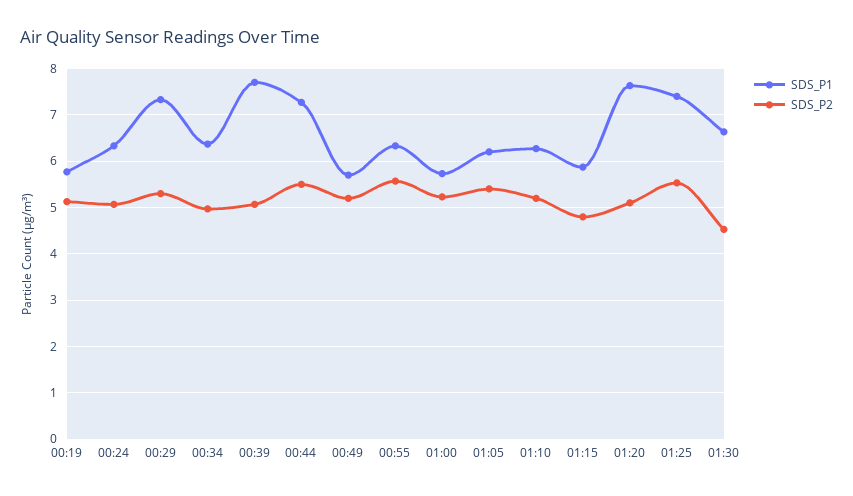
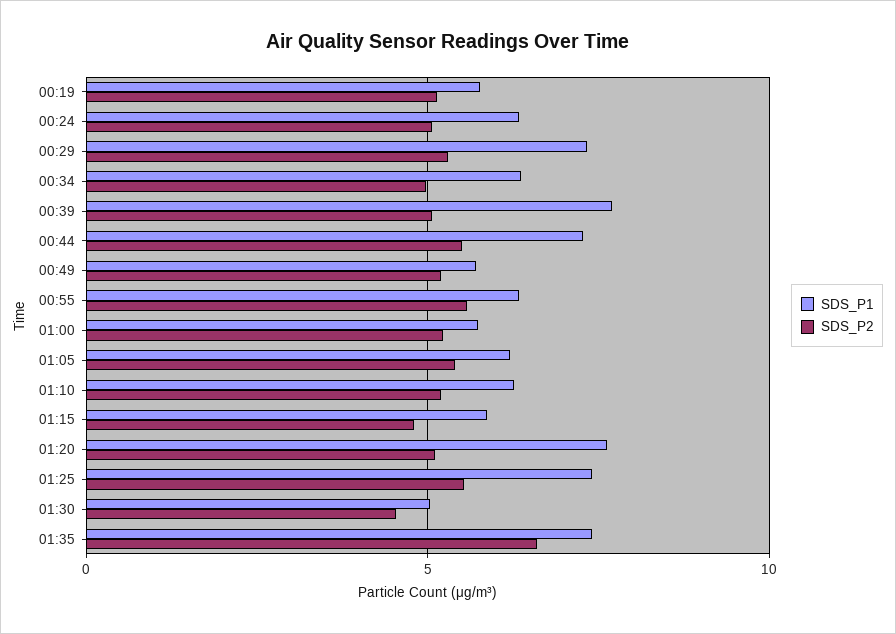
SDS_P1, 01:30: 6.6 -> 5
SDS_P1, 01:35: none -> 7.5
SDS_P2, 01:35: none -> 6.5

